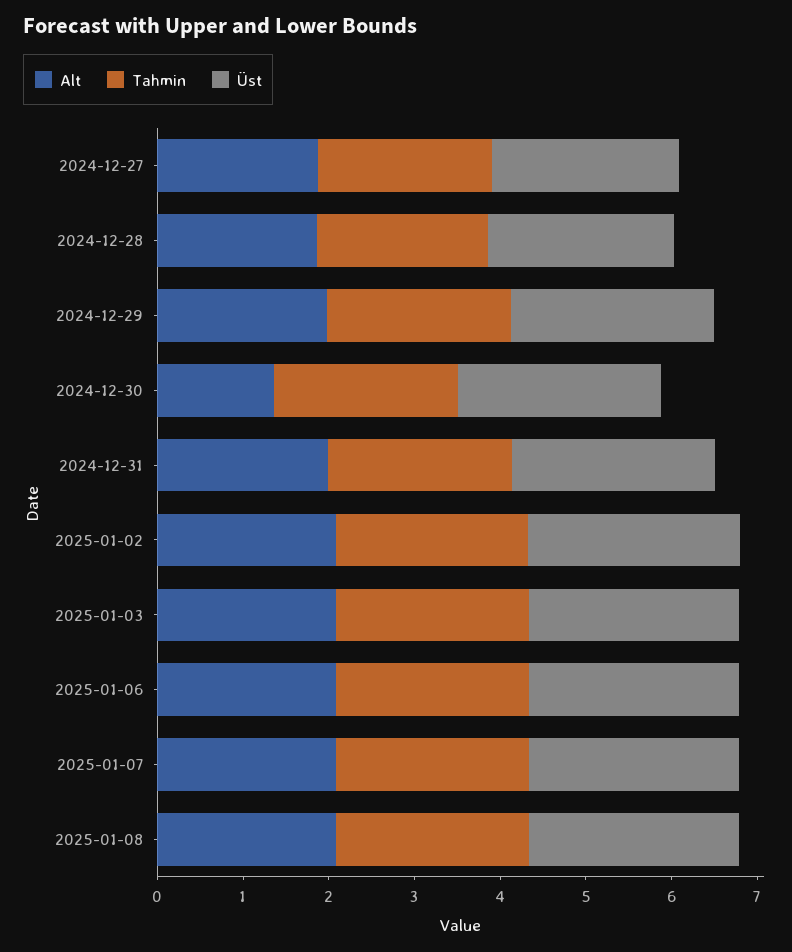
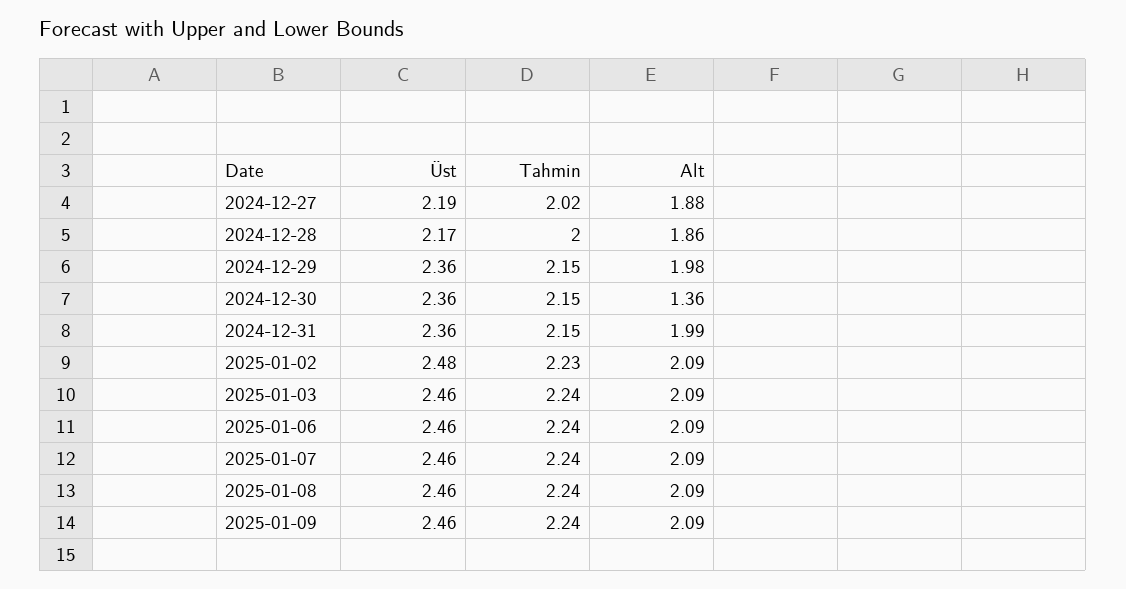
Üst, 2025-01-09: none -> 2.46
Tahmin, 2025-01-09: none -> 2.24
Alt, 2025-01-09: none -> 2.09

